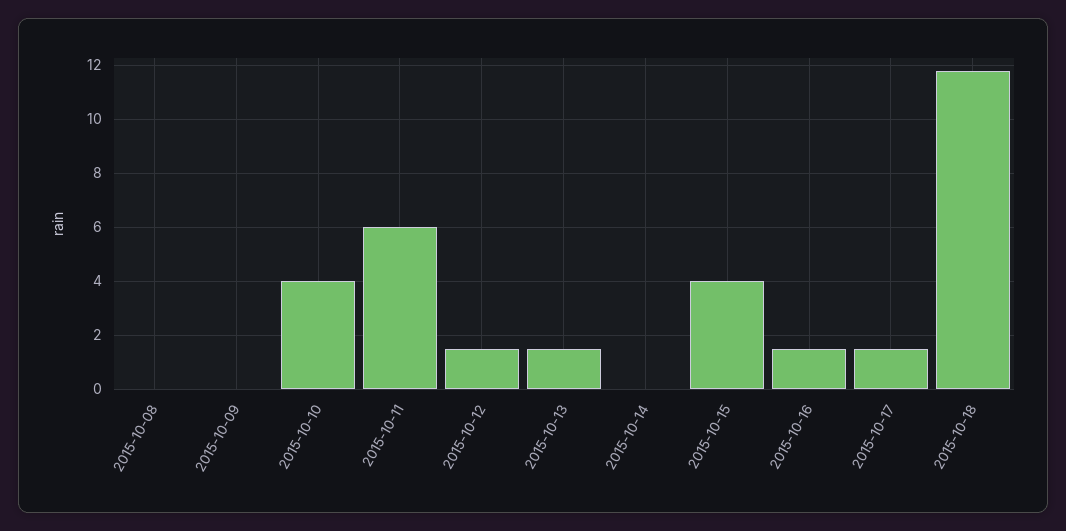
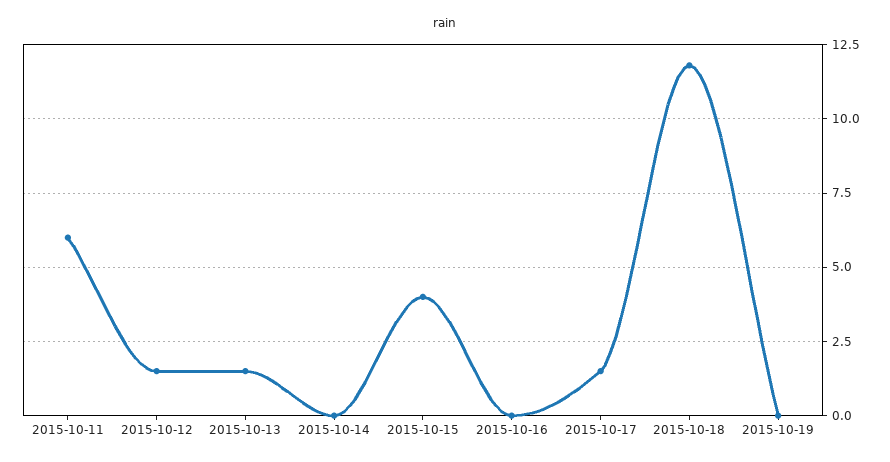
2015-10-08: 0 -> none
2015-10-09: 0 -> none
2015-10-10: 4 -> none
2015-10-16: 1.5 -> 0
2015-10-19: none -> 0

